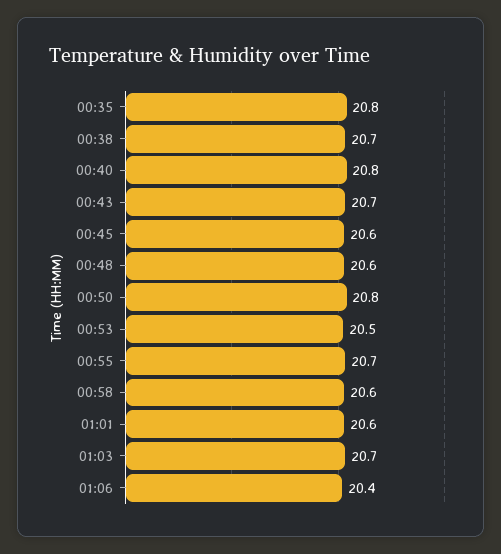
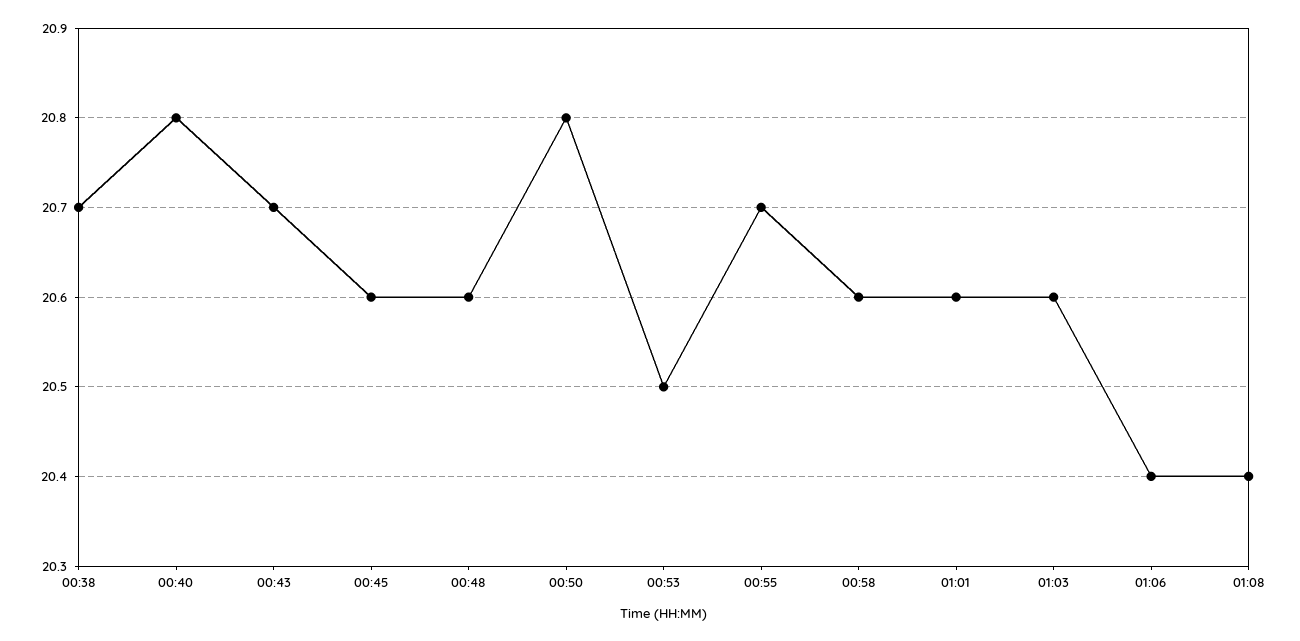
00:35: 20.8 -> none
01:03: 20.7 -> 20.6
01:08: none -> 20.4

